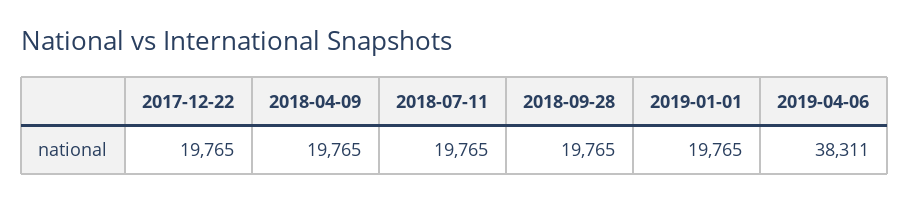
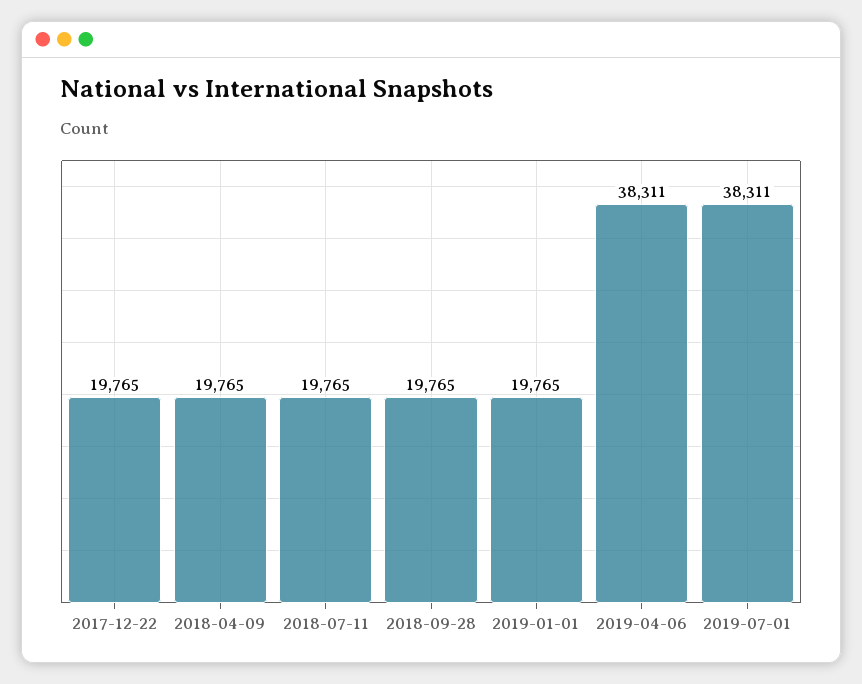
2019-07-01: none -> 38311

